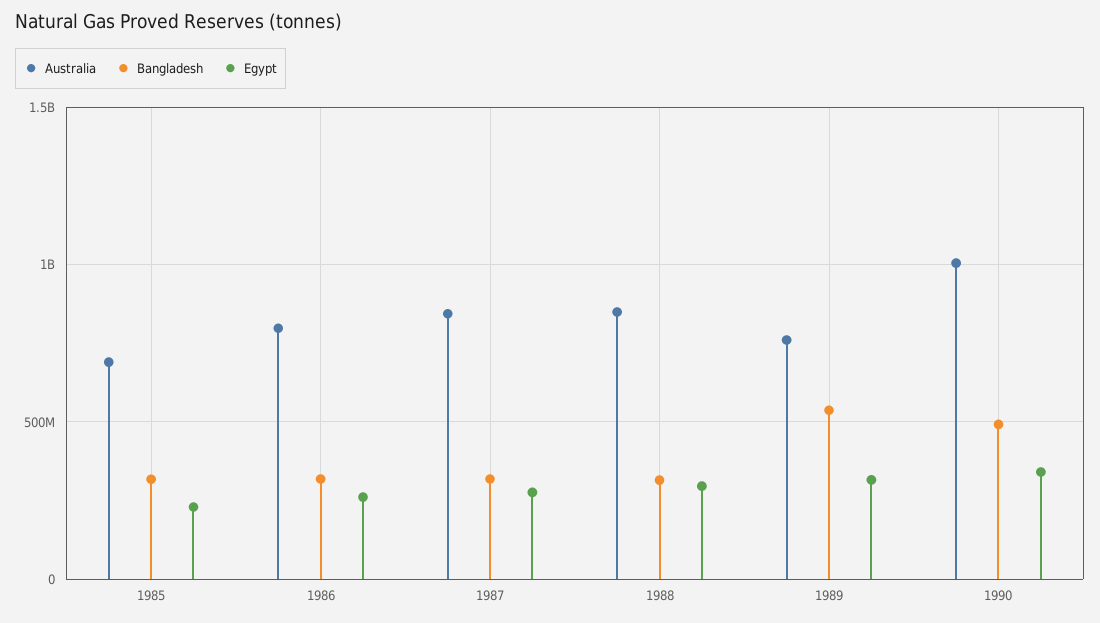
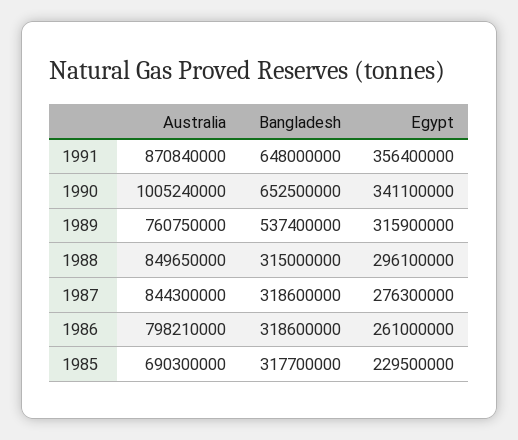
Bangladesh, 1990: 500000000 -> 652500000
Australia, 1991: none -> 870840000
Bangladesh, 1991: none -> 648000000
Egypt, 1991: none -> 356400000

